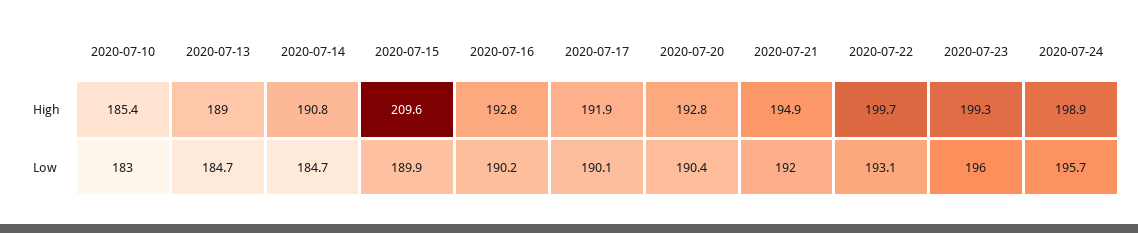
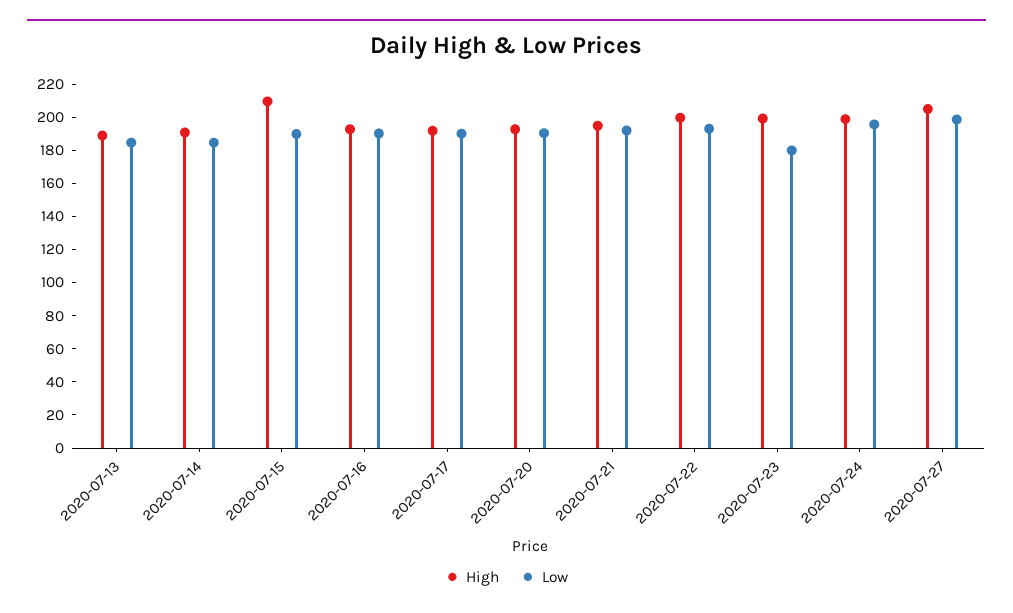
High, 2020-07-10: 185.4 -> none
Low, 2020-07-10: 183 -> none
Low, 2020-07-23: 196 -> 180
High, 2020-07-27: none -> 205
Low, 2020-07-27: none -> 200

